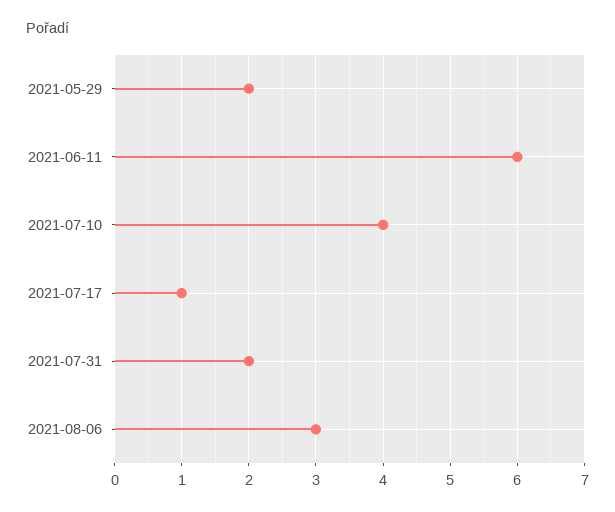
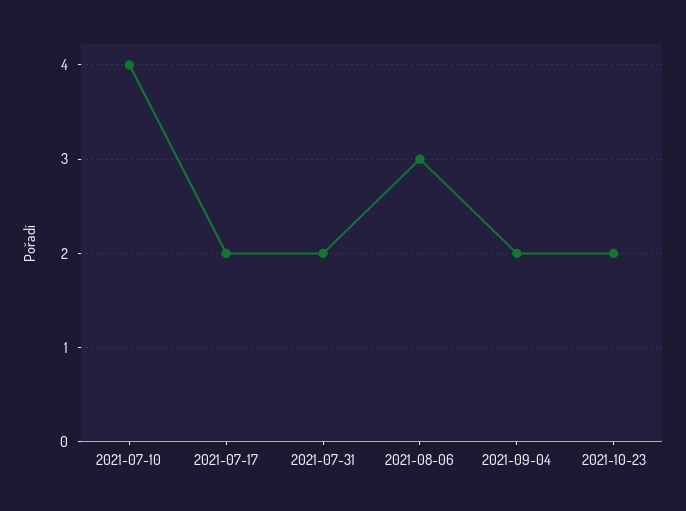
2021-05-29: 2 -> none
2021-06-11: 6 -> none
2021-07-17: 1 -> 2
2021-09-04: none -> 2
2021-10-23: none -> 2

